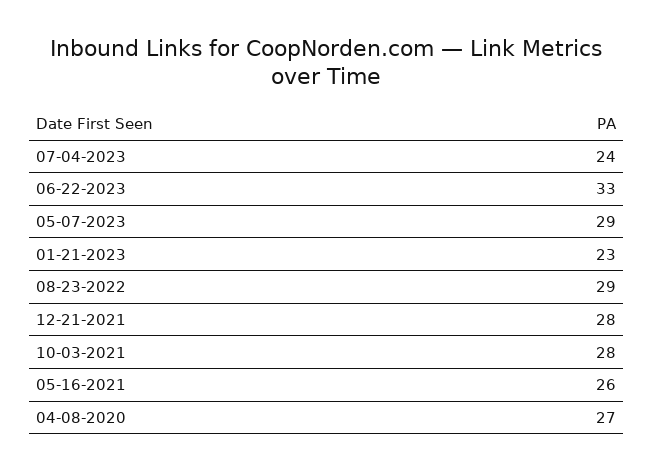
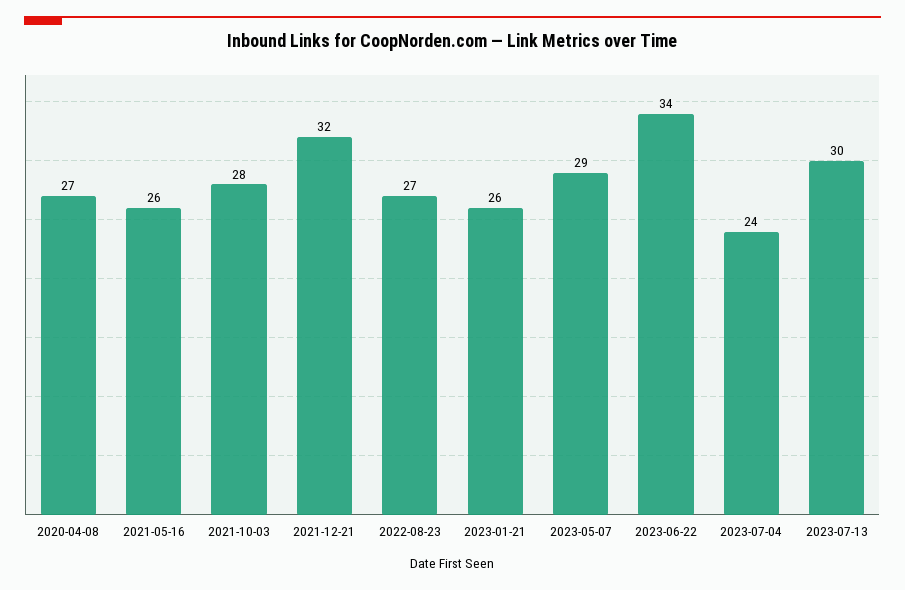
06-22-2023: 33 -> 34
01-21-2023: 23 -> 26
08-23-2022: 29 -> 27
12-21-2021: 28 -> 32
2023-07-13: none -> 30

